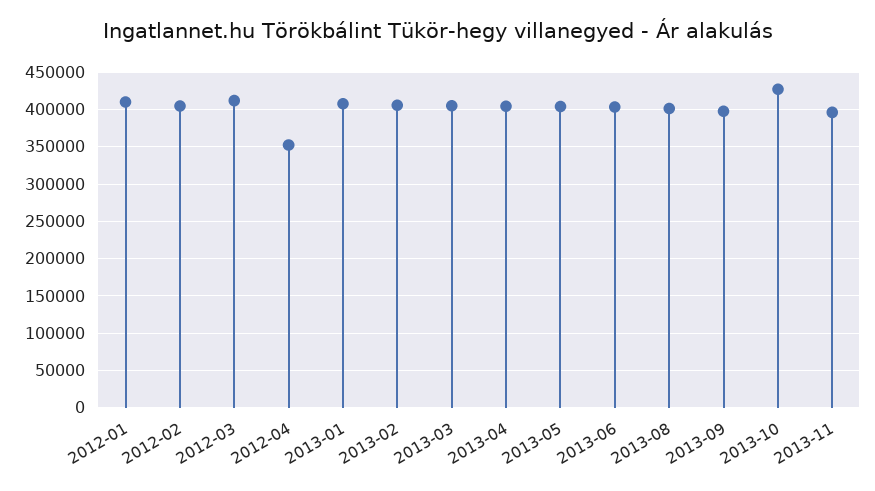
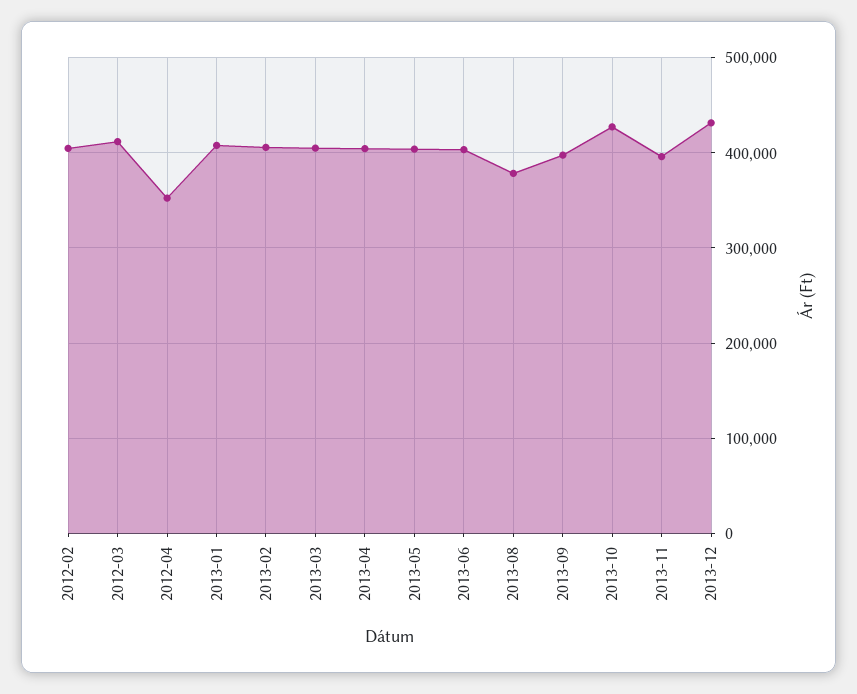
2012-01: 410000 -> none
2013-08: 400000 -> 380000
2013-12: none -> 430000

